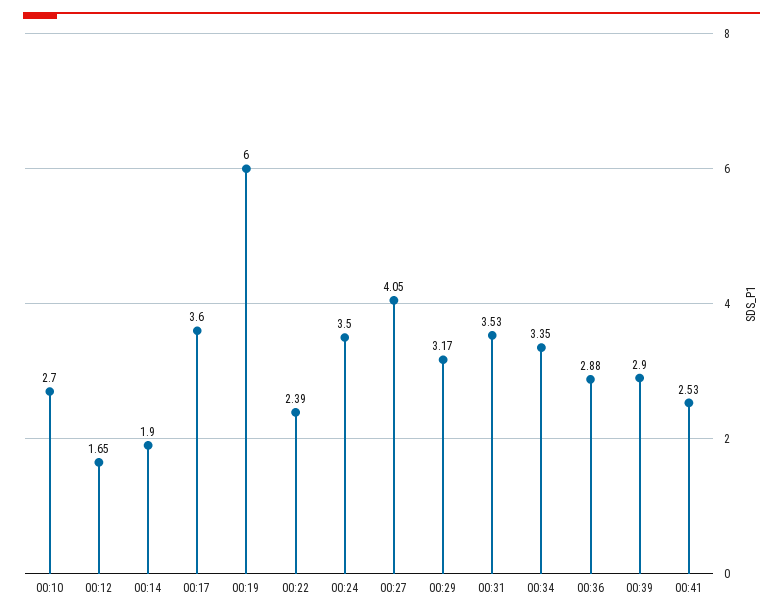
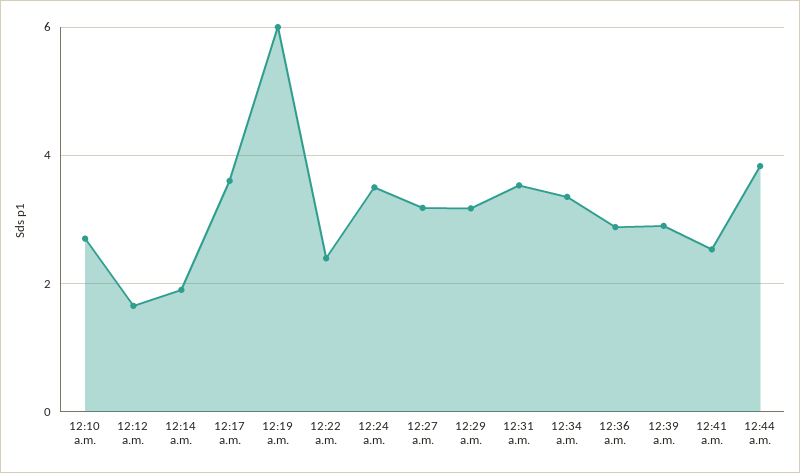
00:27: 4.05 -> 3.2
12:44 a.m.: none -> 3.8

